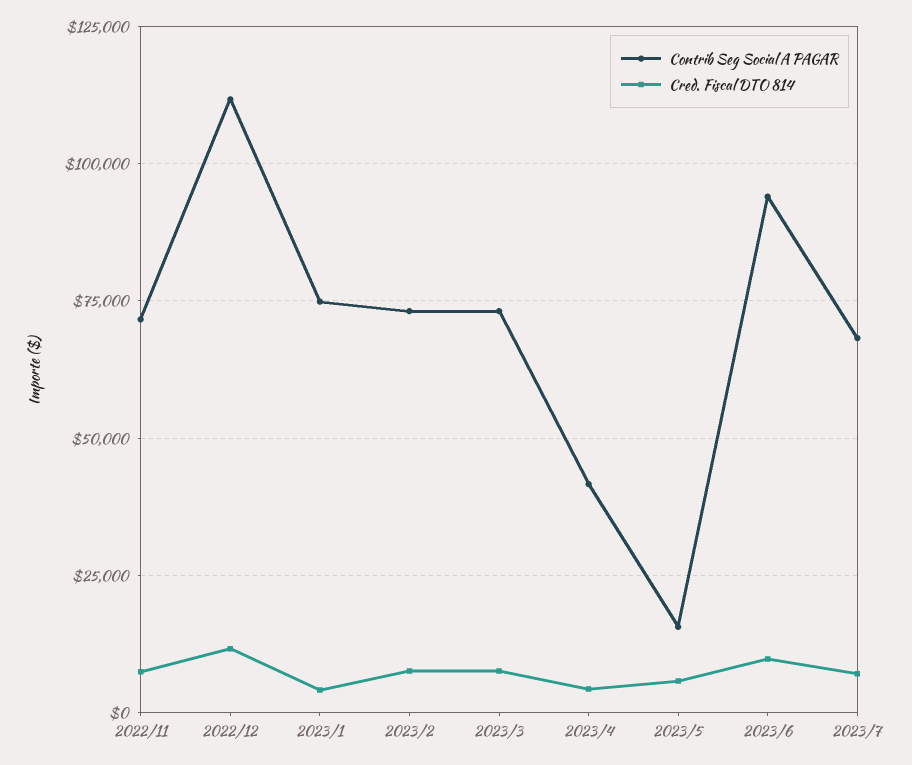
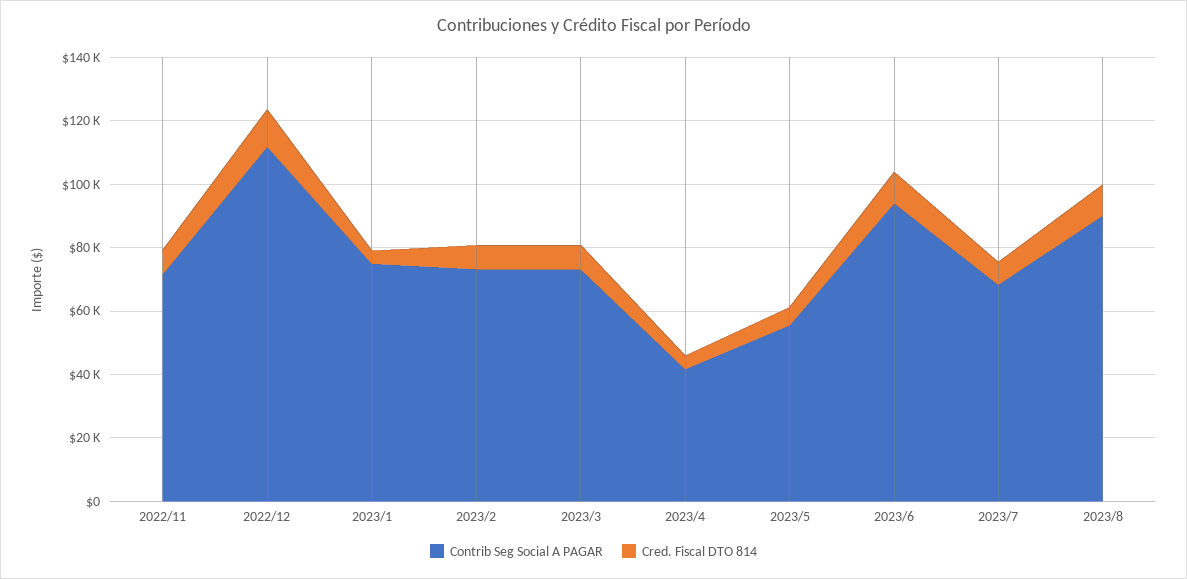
Contrib Seg Social A PAGAR, 2023/5: 15000 -> 55000
Contrib Seg Social A PAGAR, 2023/8: none -> 90000
Cred. Fiscal DTO 814, 2023/8: none -> 10000

